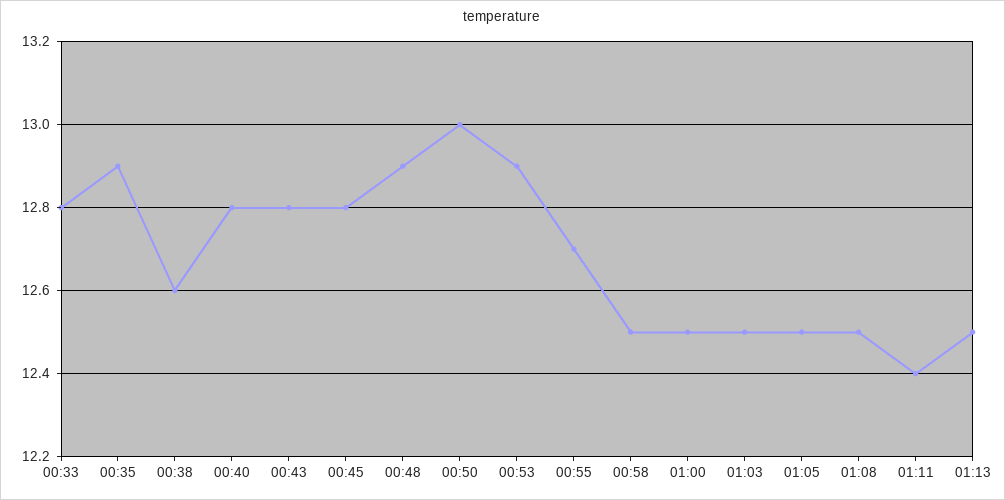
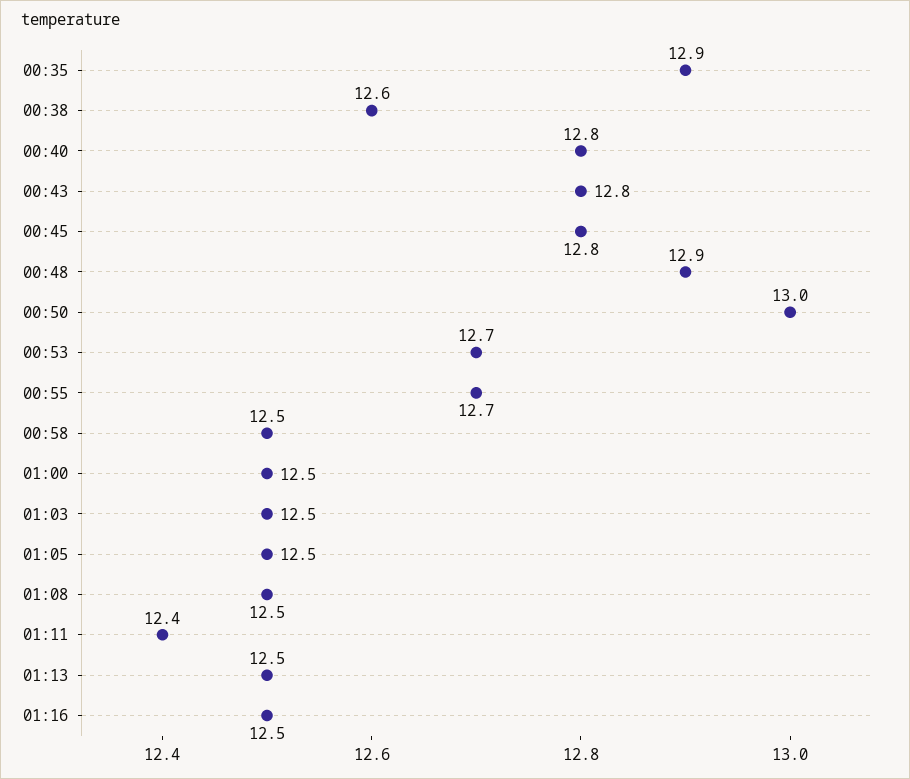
00:33: 12.8 -> none
00:53: 12.9 -> 12.7
01:16: none -> 12.5

